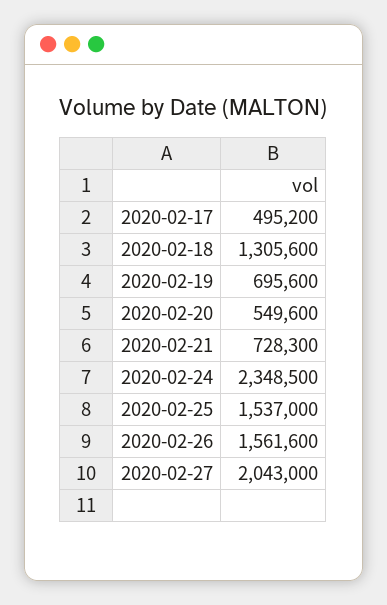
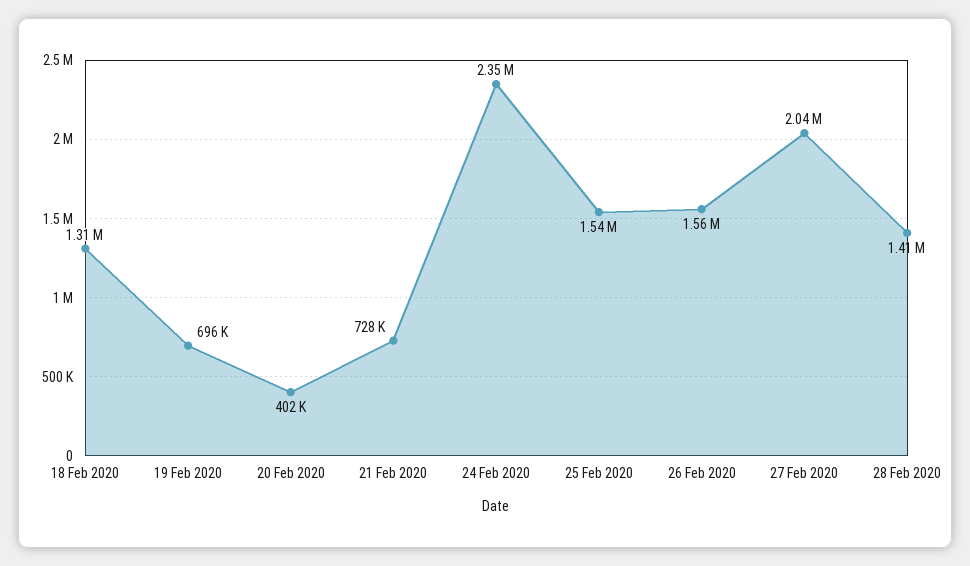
2020-02-17: 495200 -> none
2020-02-20: 549600 -> 402000
28 Feb 2020: none -> 1410000

